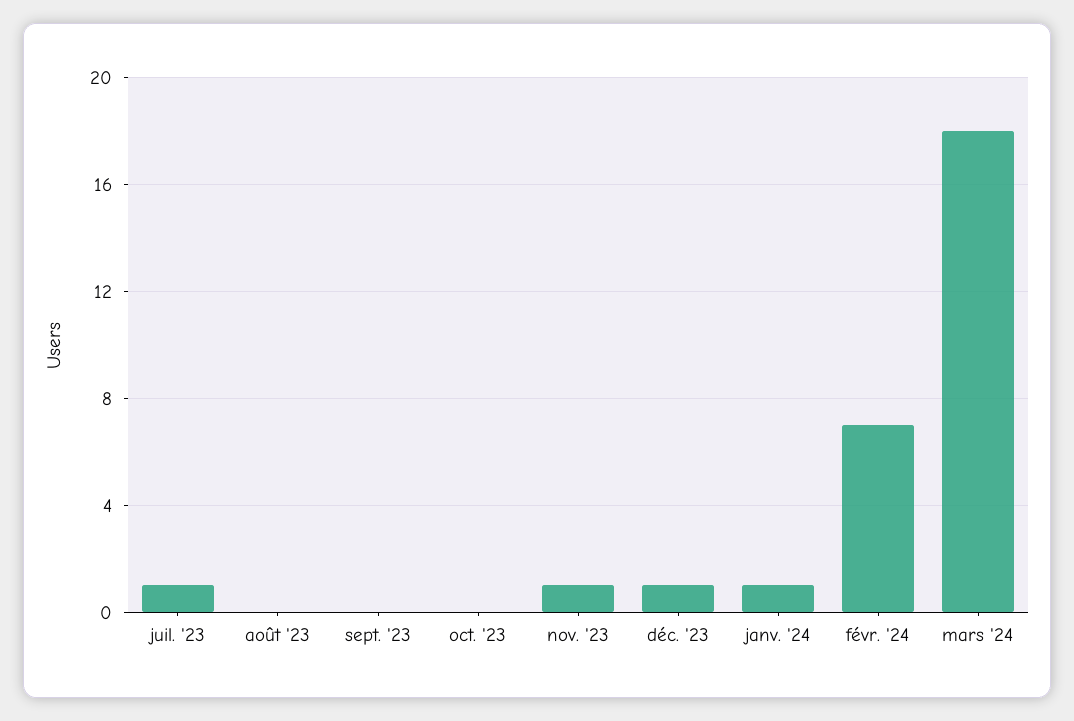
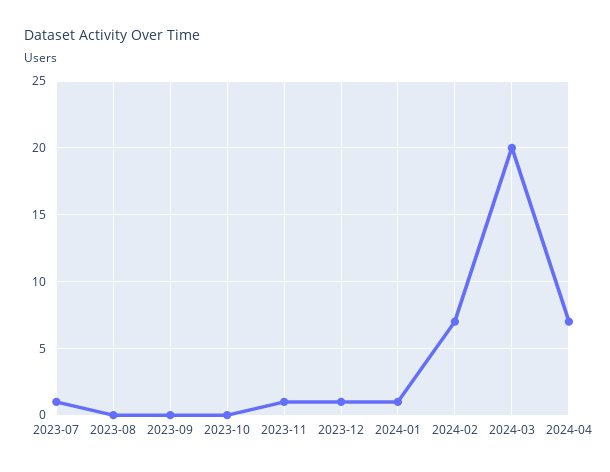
mars '24: 18 -> 20
2024-04: none -> 7

